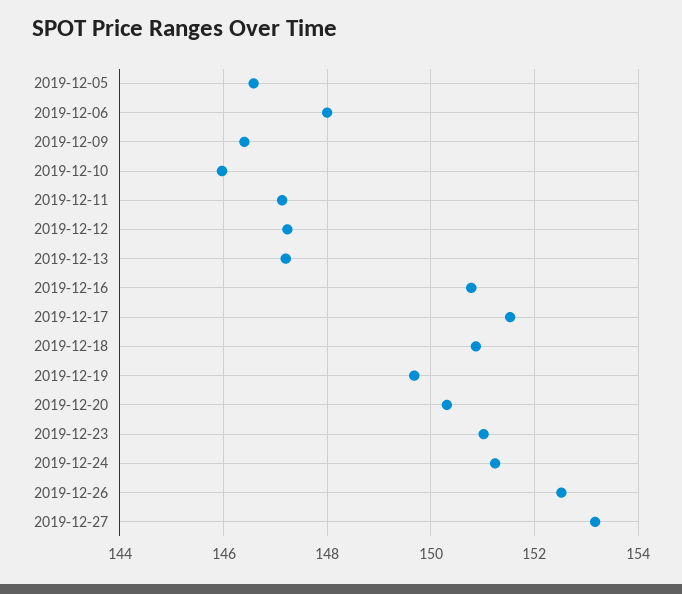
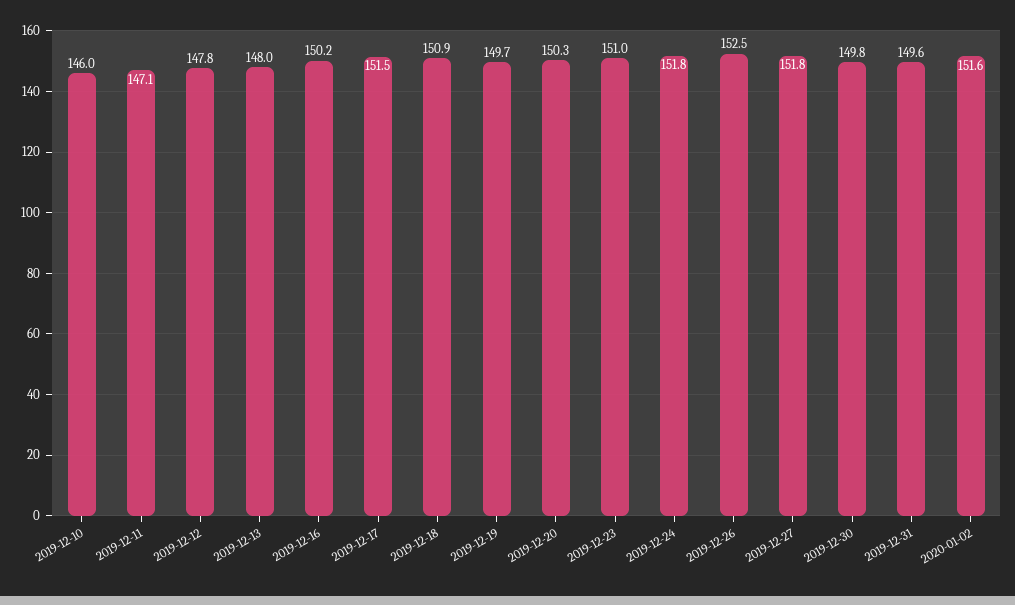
2019-12-05: 146.6 -> none
2019-12-06: 148 -> none
2019-12-09: 146.4 -> none
2019-12-12: 147.2 -> 147.8
2019-12-13: 147.2 -> 148
2019-12-16: 150.8 -> 150.2
2019-12-24: 151.2 -> 151.8
2019-12-27: 153.2 -> 151.8
2019-12-30: none -> 149.8
2019-12-31: none -> 149.6
2020-01-02: none -> 151.6

